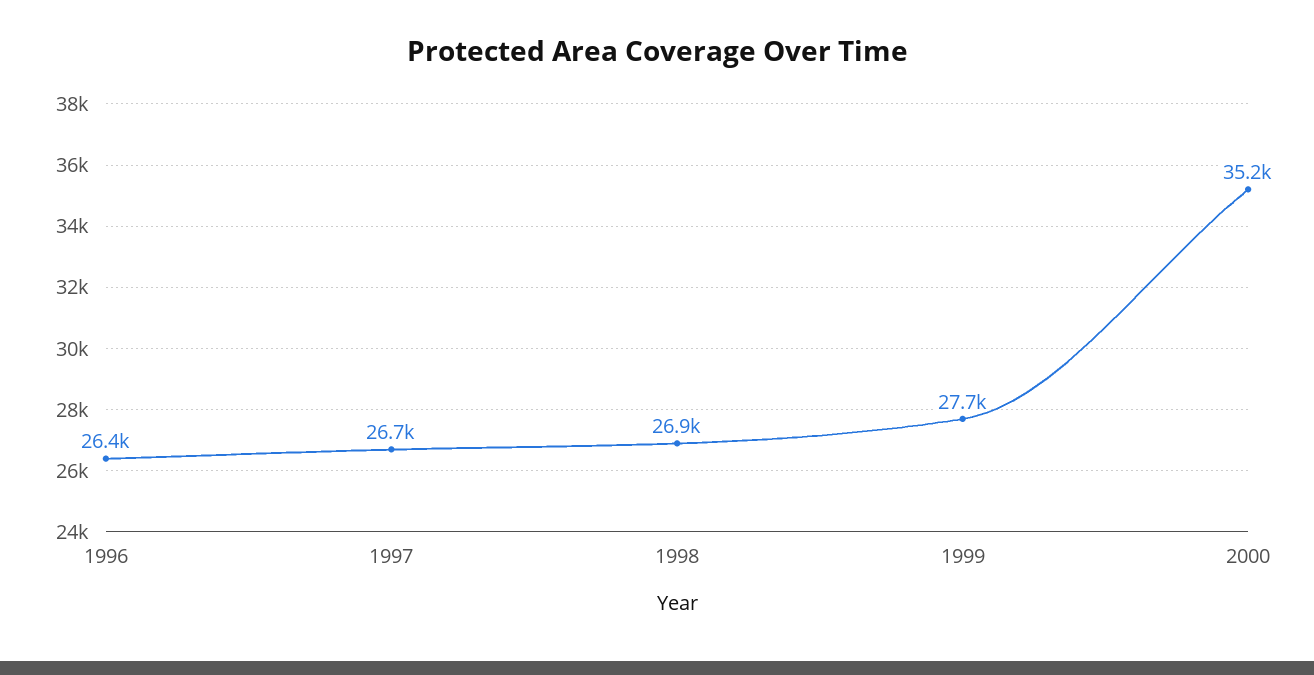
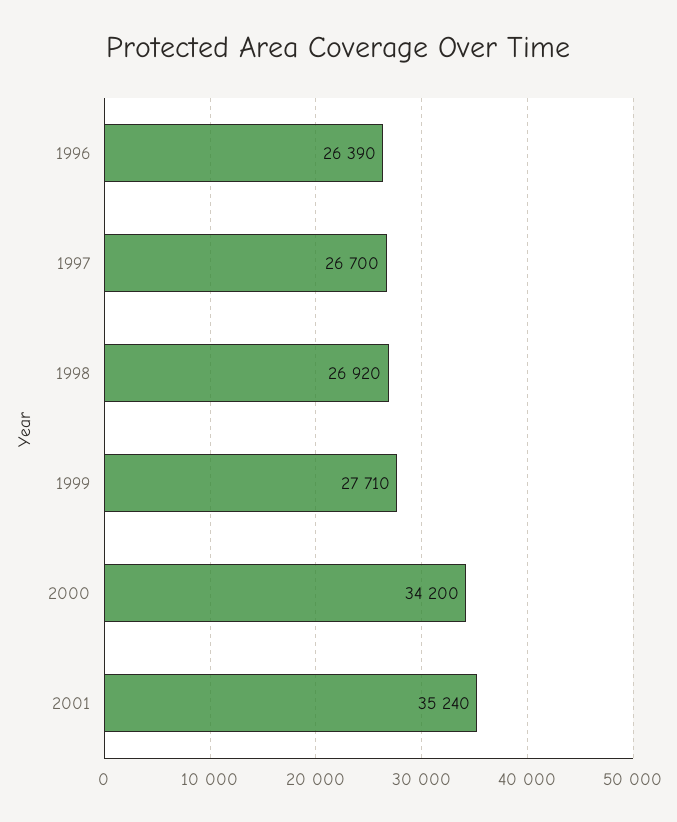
2000: 35200 -> 34200
2001: none -> 35240

